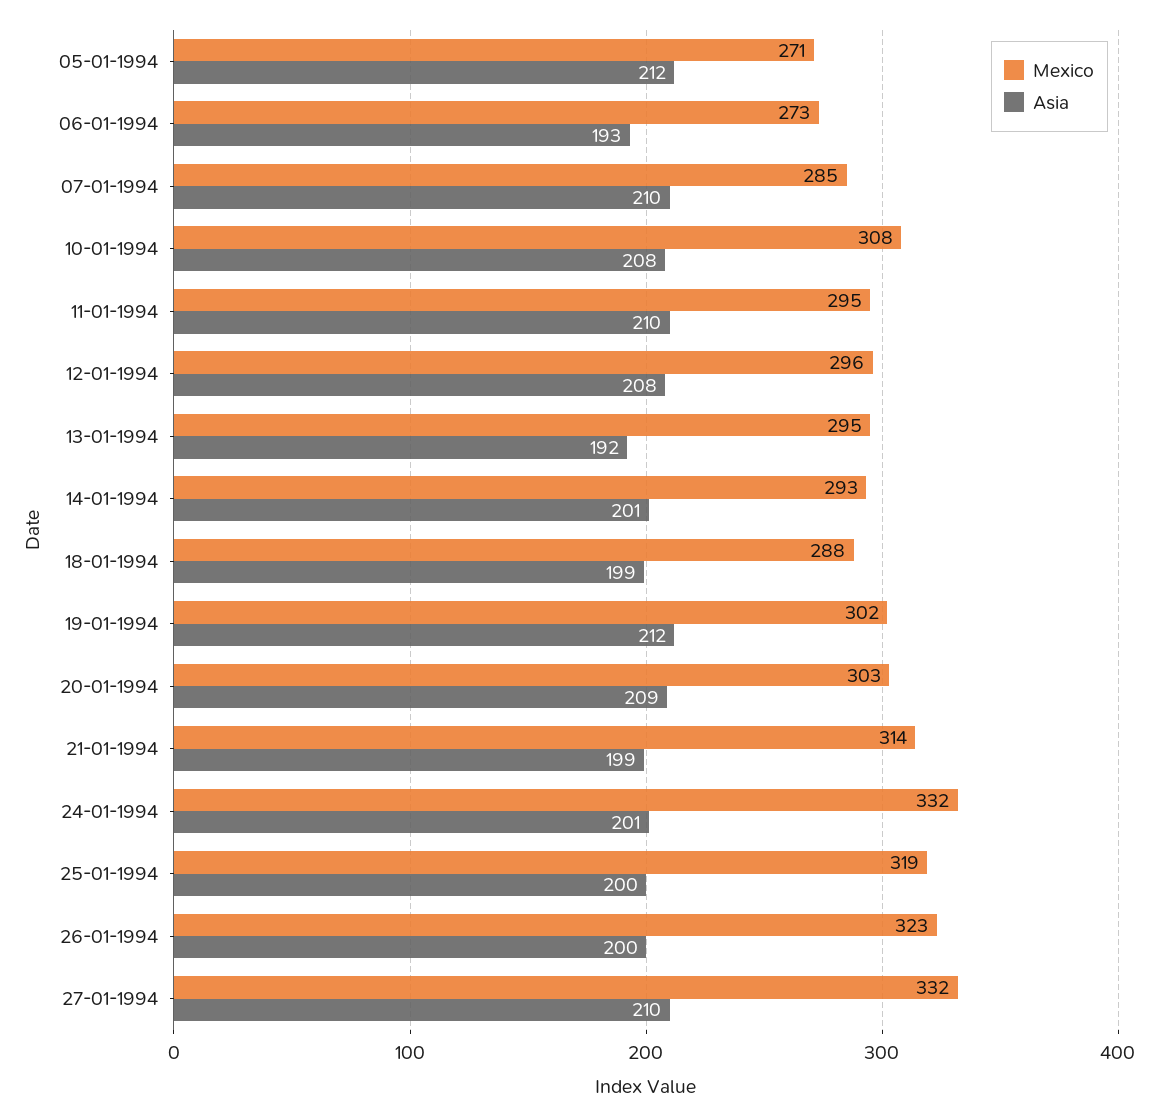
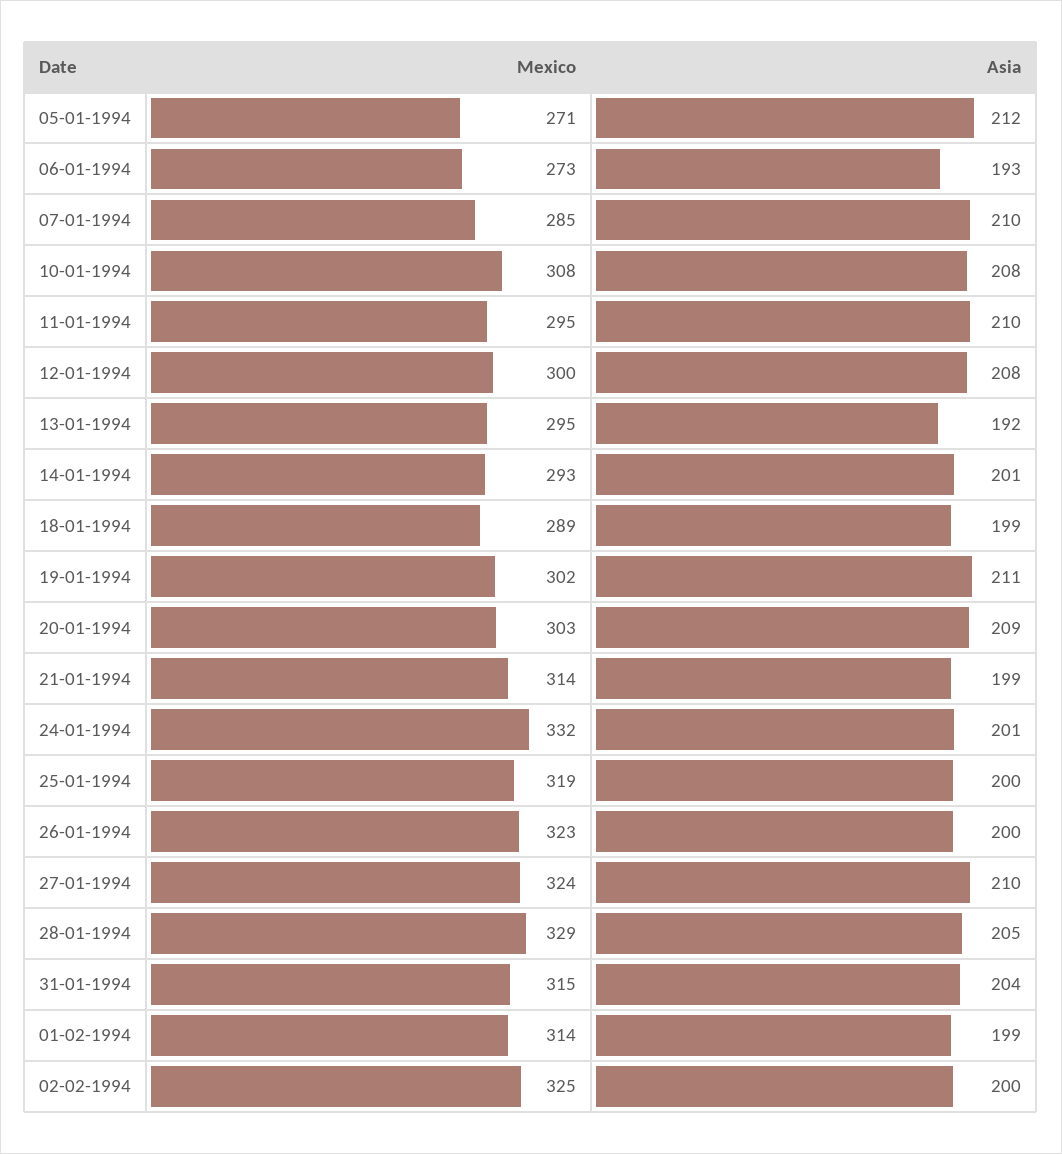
Mexico, 12-01-1994: 296 -> 300
Mexico, 18-01-1994: 288 -> 289
Asia, 19-01-1994: 212 -> 211
Mexico, 27-01-1994: 332 -> 324
Mexico, 28-01-1994: none -> 329
Asia, 28-01-1994: none -> 205
Mexico, 31-01-1994: none -> 315
Asia, 31-01-1994: none -> 204
Mexico, 01-02-1994: none -> 314
Asia, 01-02-1994: none -> 199
Mexico, 02-02-1994: none -> 325
Asia, 02-02-1994: none -> 200

